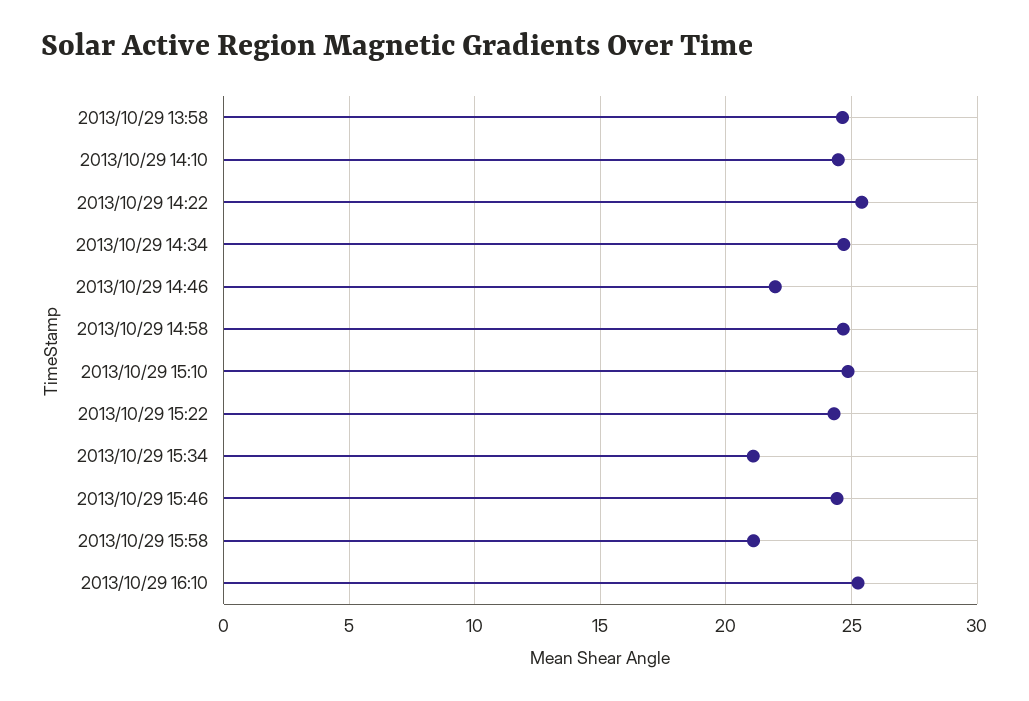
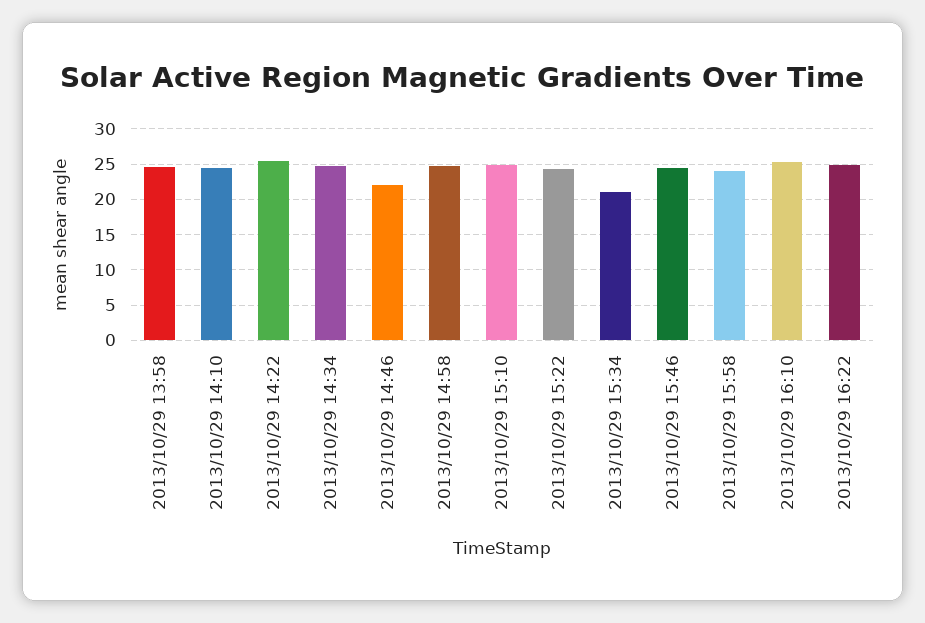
2013/10/29 15:58: 21 -> 24
2013/10/29 16:22: none -> 25

